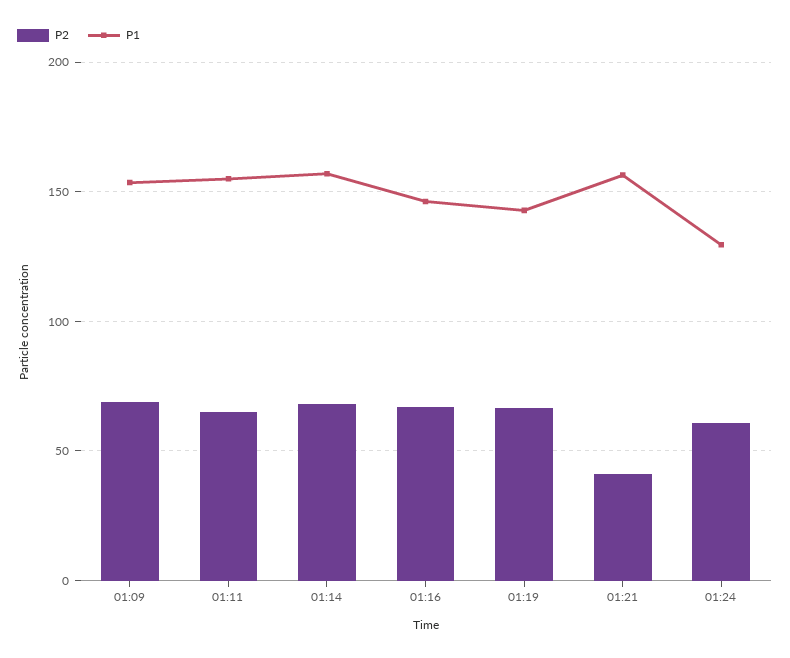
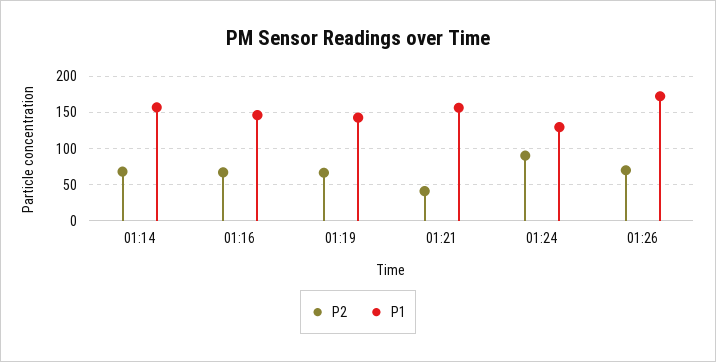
P2, 01:09: 70 -> none
P1, 01:09: 155 -> none
P2, 01:11: 65 -> none
P1, 01:11: 155 -> none
P2, 01:24: 60 -> 90
P2, 01:26: none -> 70
P1, 01:26: none -> 170

